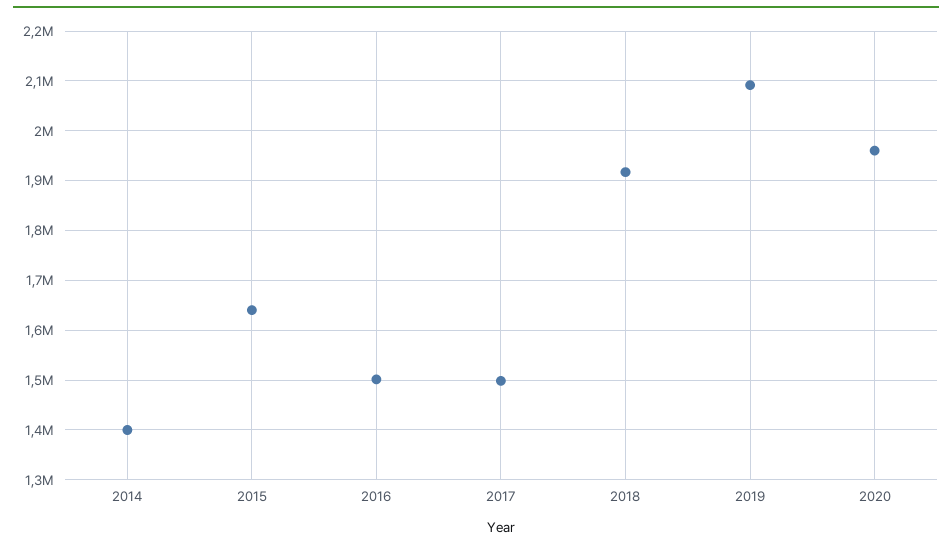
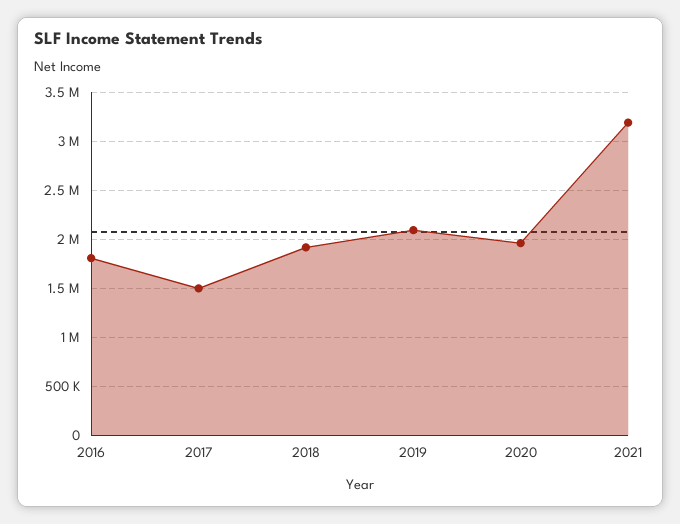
2014: 1400000 -> none
2015: 1640000 -> none
2016: 1500000 -> 1800000
2021: none -> 3200000

